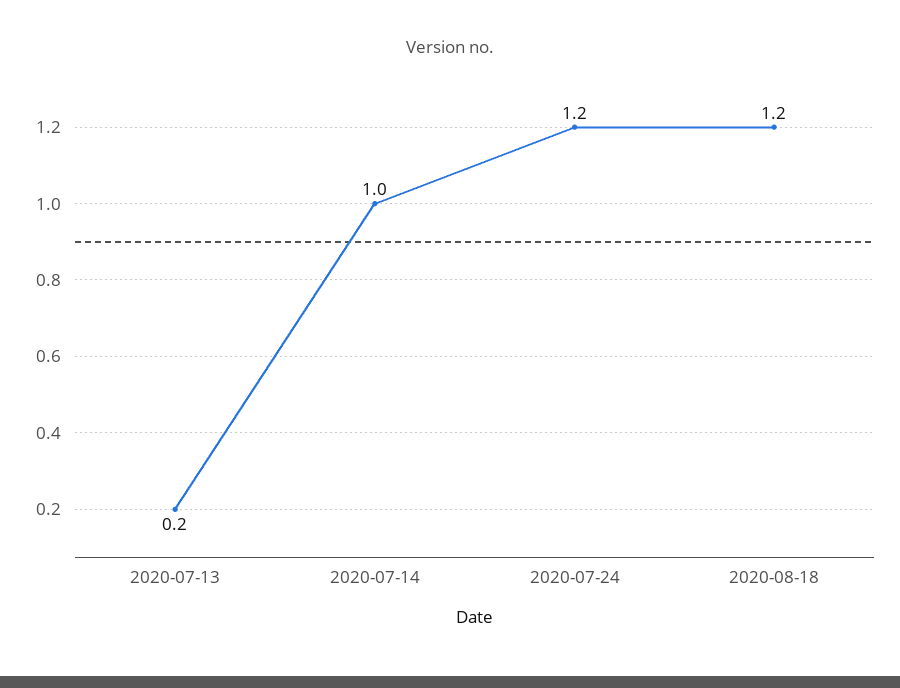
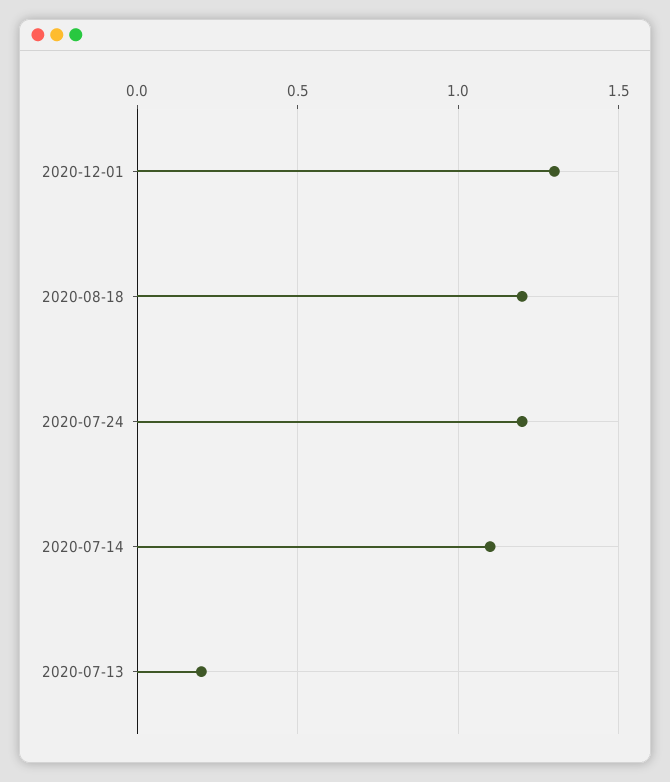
2020-07-14: 1 -> 1.1
2020-12-01: none -> 1.3

